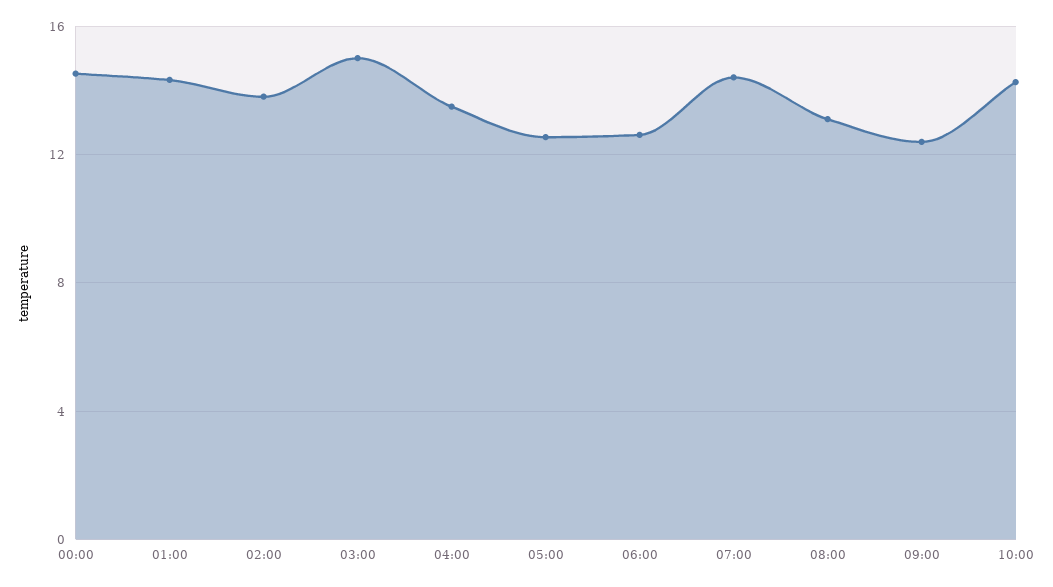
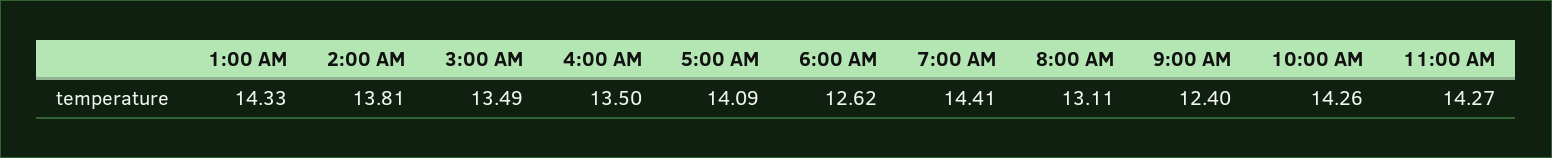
00:00: 14.5 -> none
03:00: 15 -> 13.49
05:00: 12.5 -> 14.09
11:00 AM: none -> 14.27

